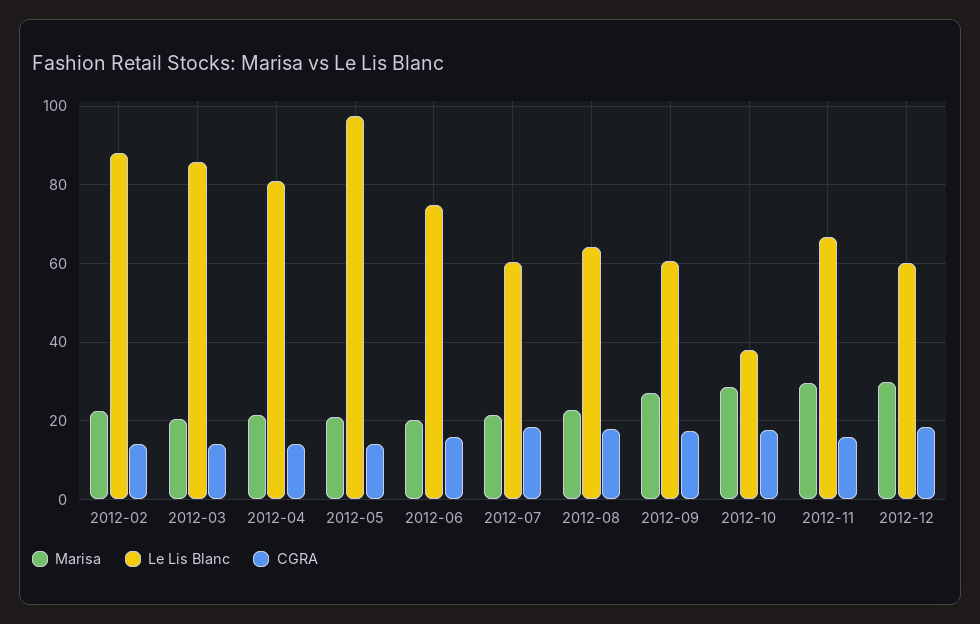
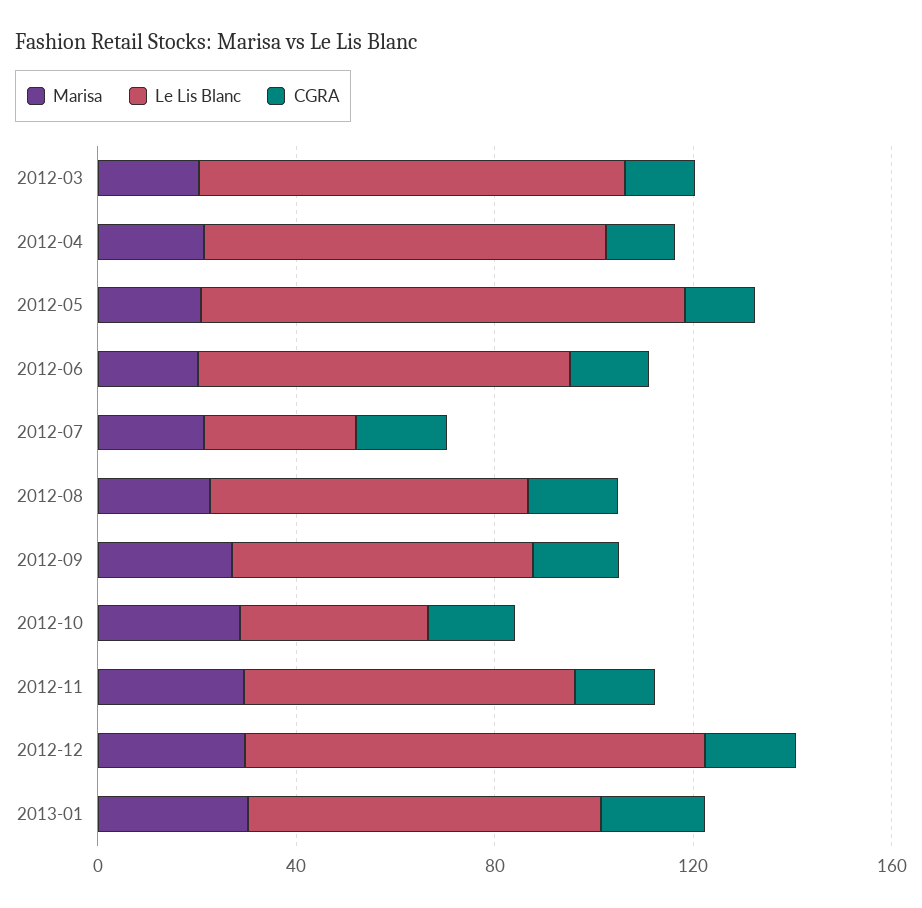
Marisa, 2012-02: 22 -> none
Le Lis Blanc, 2012-02: 88 -> none
CGRA, 2012-02: 14 -> none
Le Lis Blanc, 2012-07: 60 -> 30
Le Lis Blanc, 2012-12: 60 -> 90
Marisa, 2013-01: none -> 30
Le Lis Blanc, 2013-01: none -> 70
CGRA, 2013-01: none -> 20

